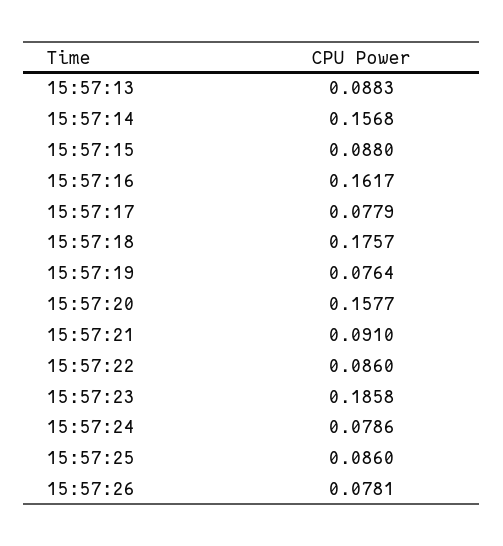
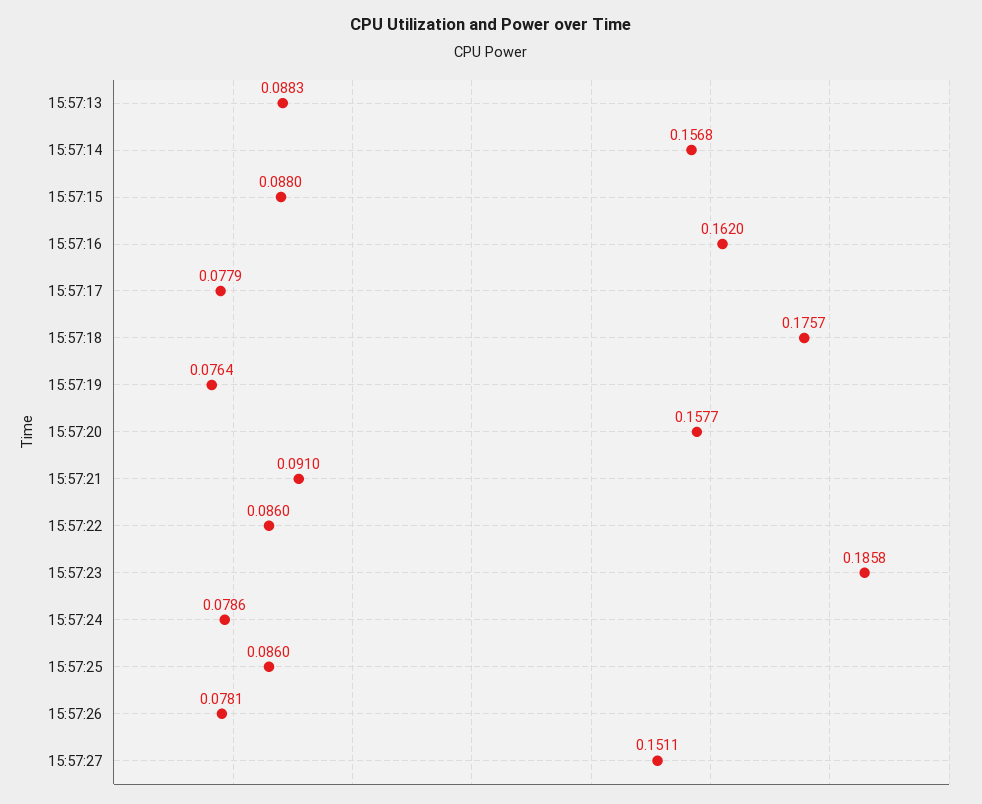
15:57:16: 0.1617 -> 0.162
15:57:27: none -> 0.1511

